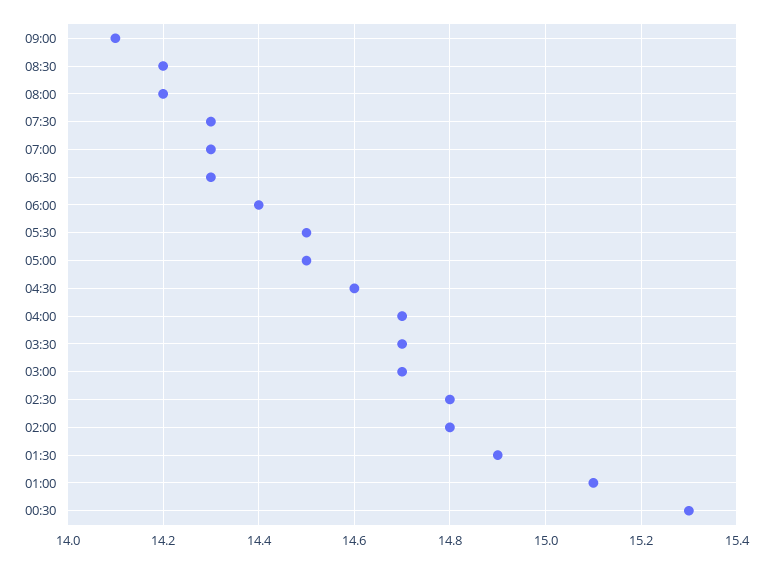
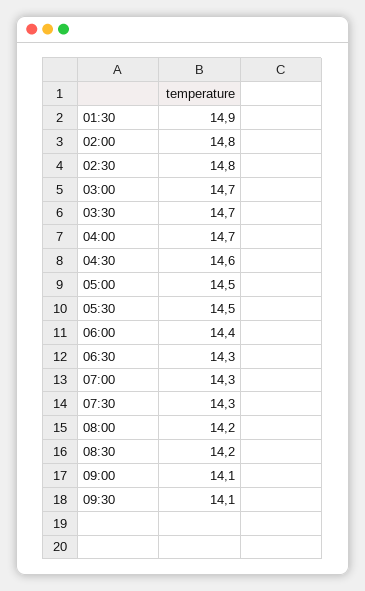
01:00: 15.1 -> none
00:30: 15.3 -> none
09:30: none -> 14.1

